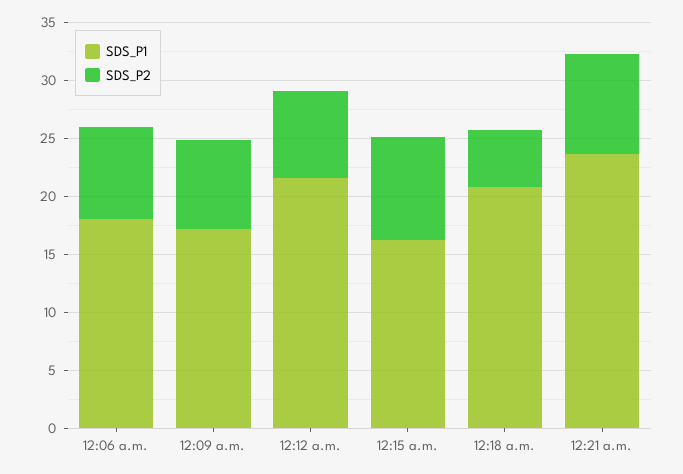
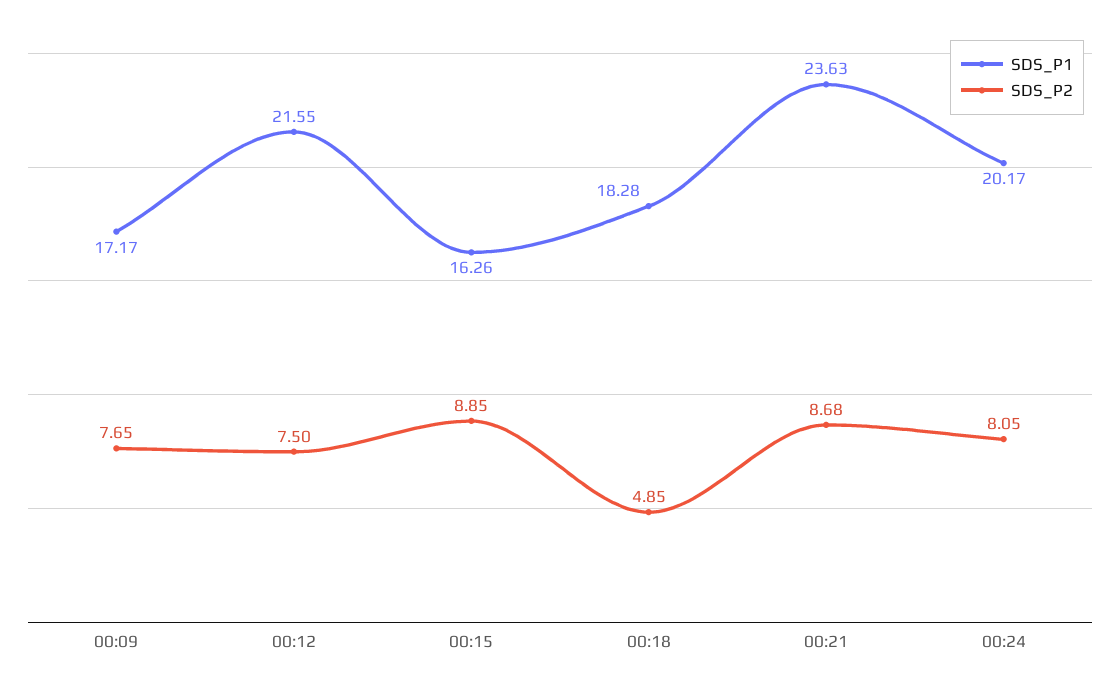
SDS_P1, 12:06 a.m.: 18 -> none
SDS_P2, 12:06 a.m.: 8 -> none
SDS_P1, 12:18 a.m.: 21 -> 18.28
SDS_P1, 00:24: none -> 20.17
SDS_P2, 00:24: none -> 8.05

